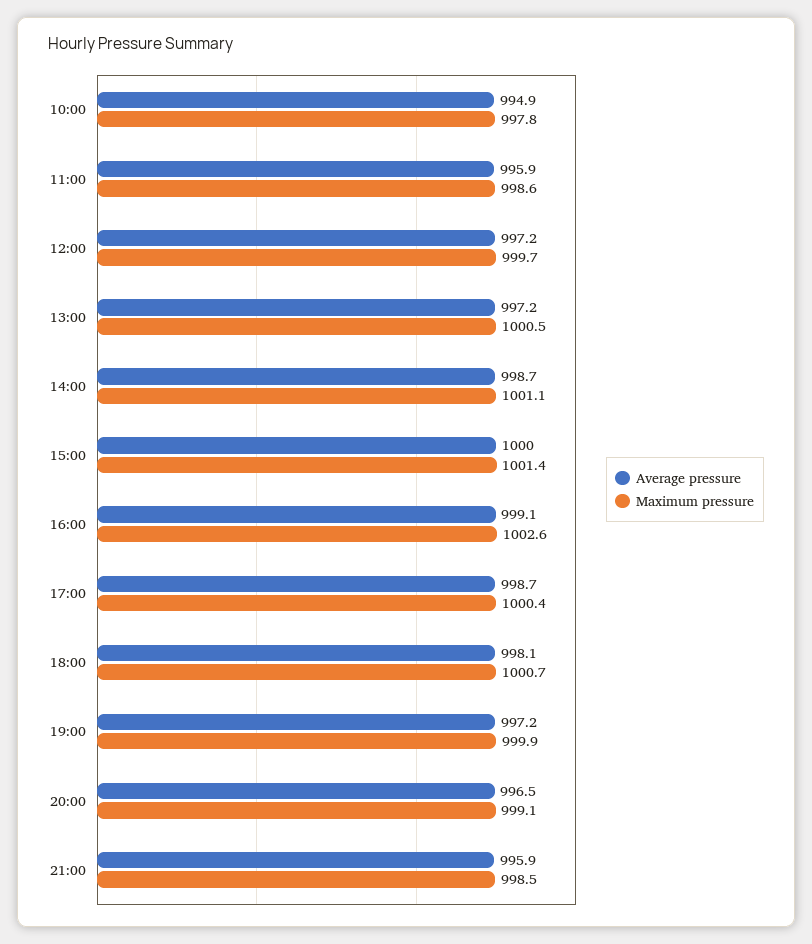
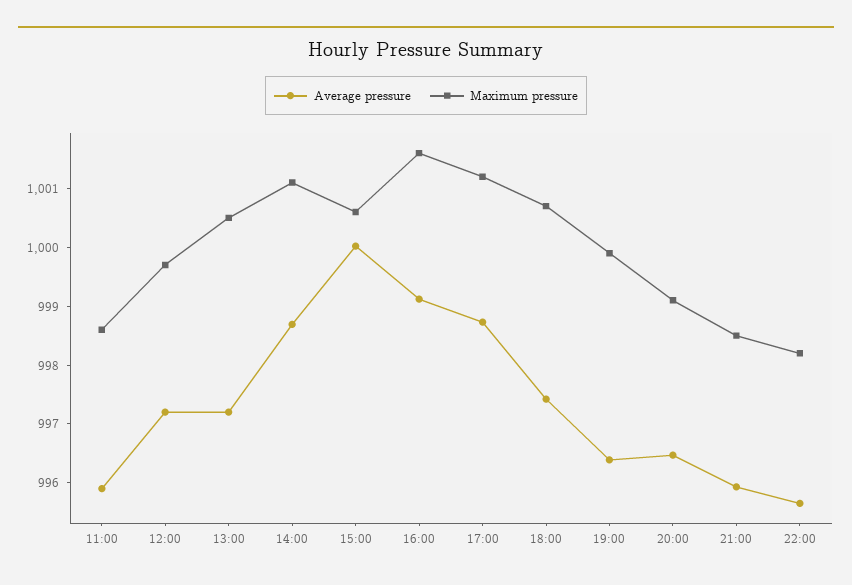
Average pressure, 10:00: 994.9 -> none
Maximum pressure, 10:00: 997.8 -> none
Maximum pressure, 15:00: 1001.4 -> 1000.6
Maximum pressure, 16:00: 1002.6 -> 1001.6
Maximum pressure, 17:00: 1000.4 -> 1001.2
Average pressure, 18:00: 998.1 -> 997.4
Average pressure, 19:00: 997.2 -> 996.4
Average pressure, 22:00: none -> 995.6
Maximum pressure, 22:00: none -> 998.2

